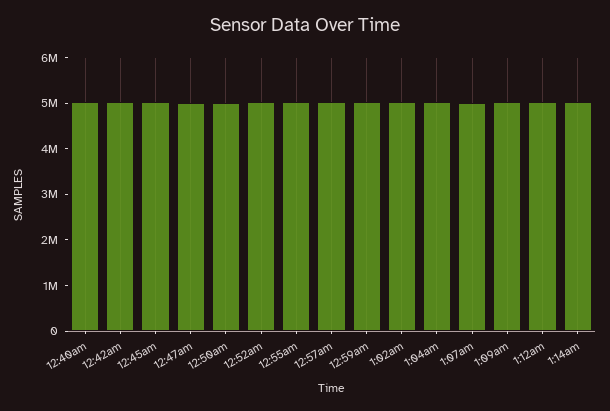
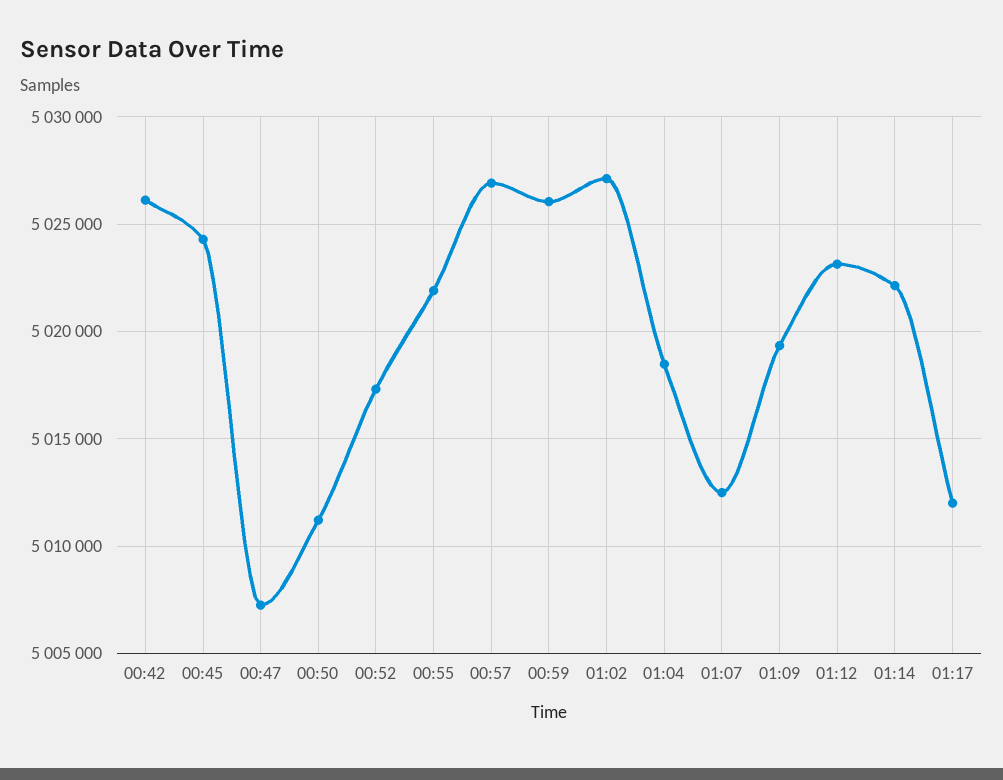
12:40am: 5000000 -> none
01:17: none -> 5012000

